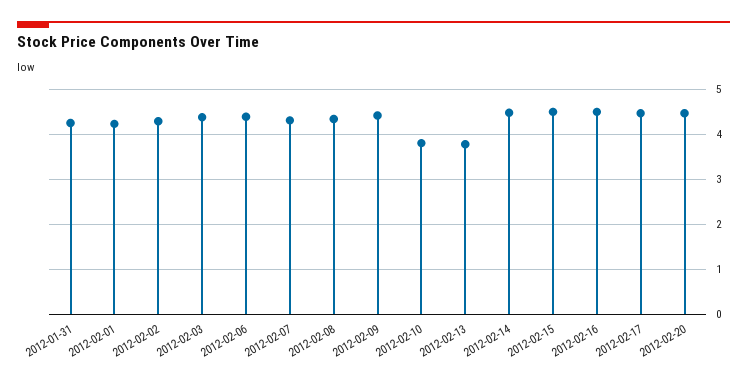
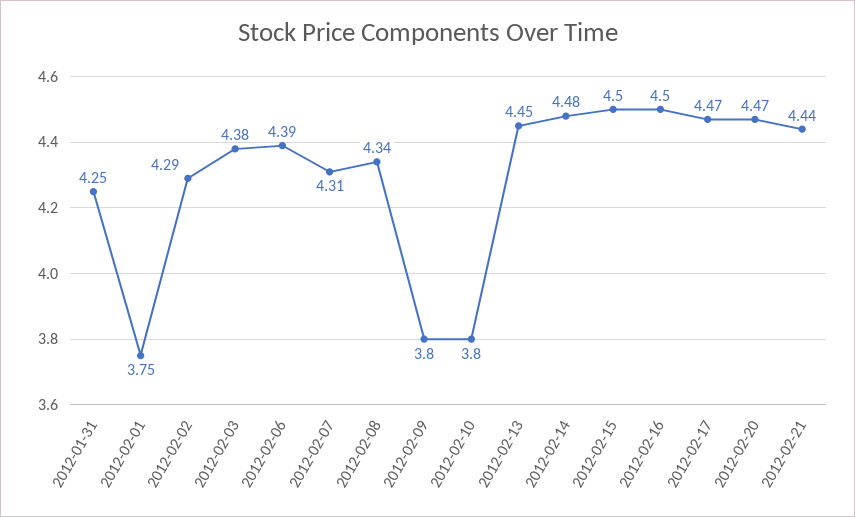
2012-02-01: 4.2 -> 3.75
2012-02-09: 4.4 -> 3.8
2012-02-13: 3.8 -> 4.45
2012-02-21: none -> 4.44

